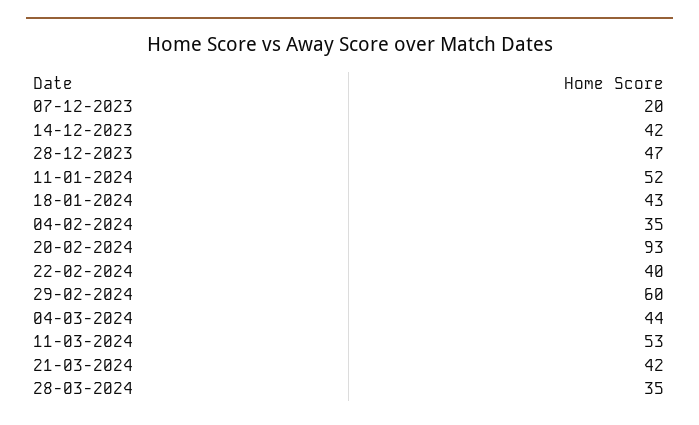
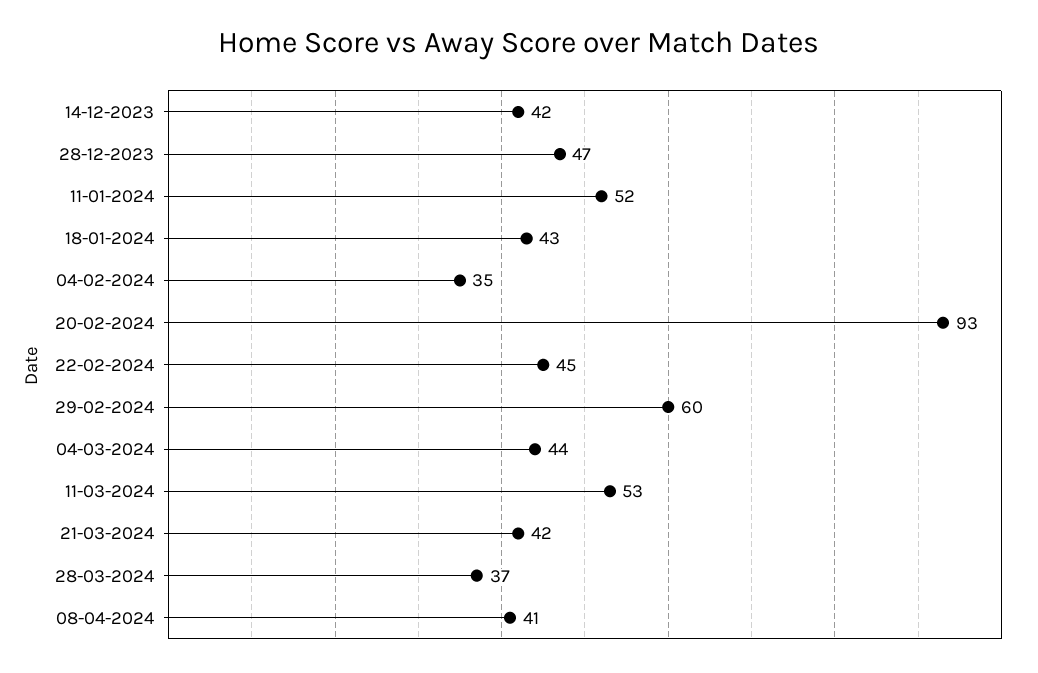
07-12-2023: 20 -> none
22-02-2024: 40 -> 45
28-03-2024: 35 -> 37
08-04-2024: none -> 41

